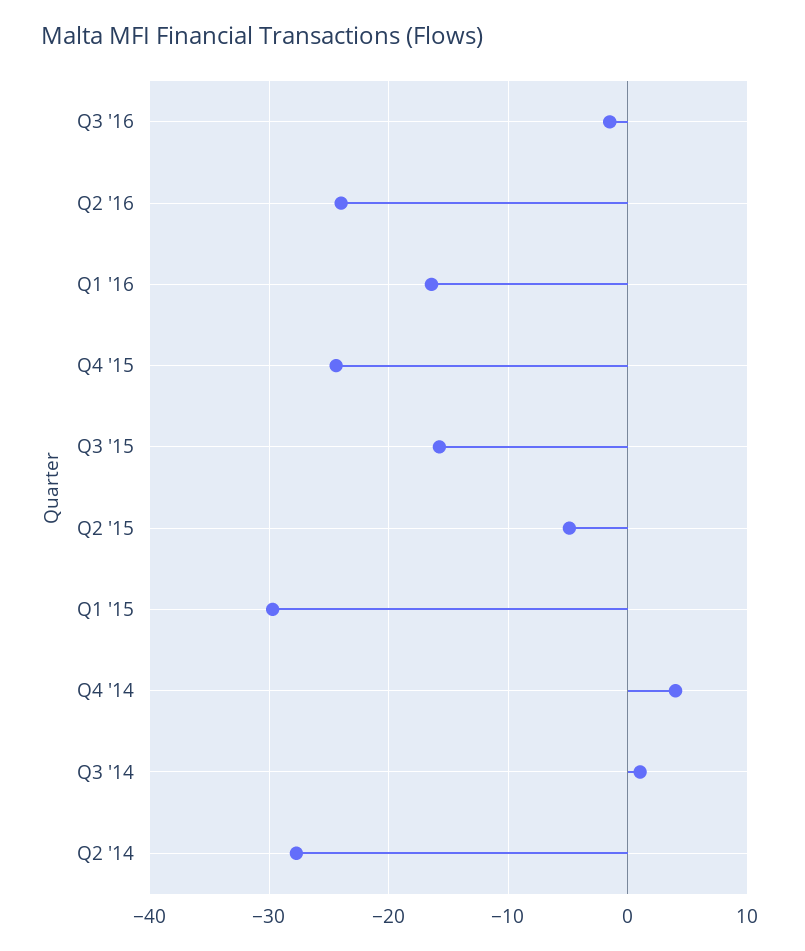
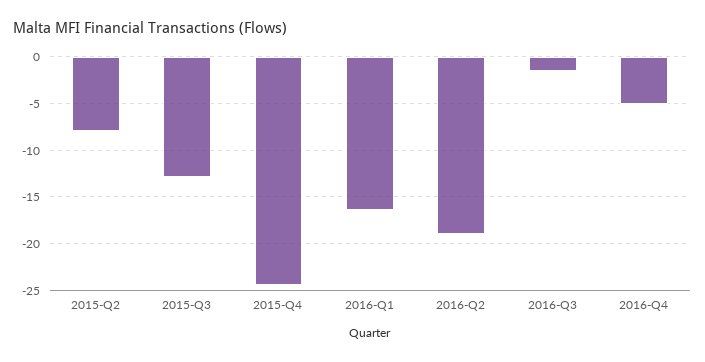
Q2 '16: -24 -> -19
Q3 '15: -16 -> -13
Q2 '15: -5 -> -8
Q1 '15: -30 -> none
Q4 '14: 4 -> none
Q3 '14: 1 -> none
Q2 '14: -28 -> none
2016-Q4: none -> -5

